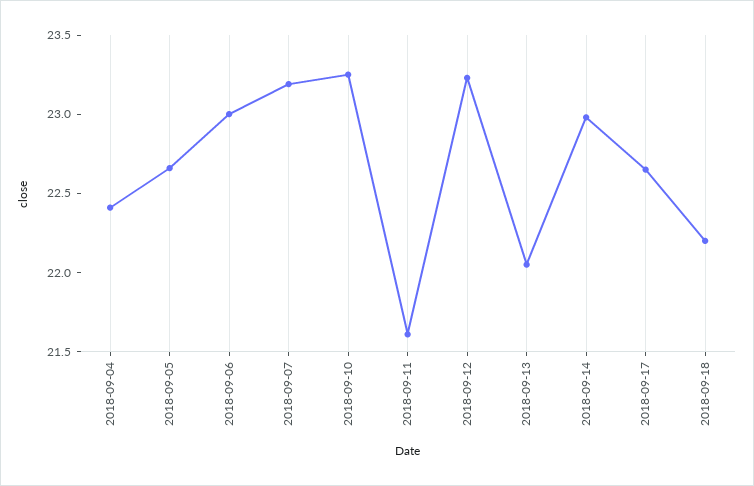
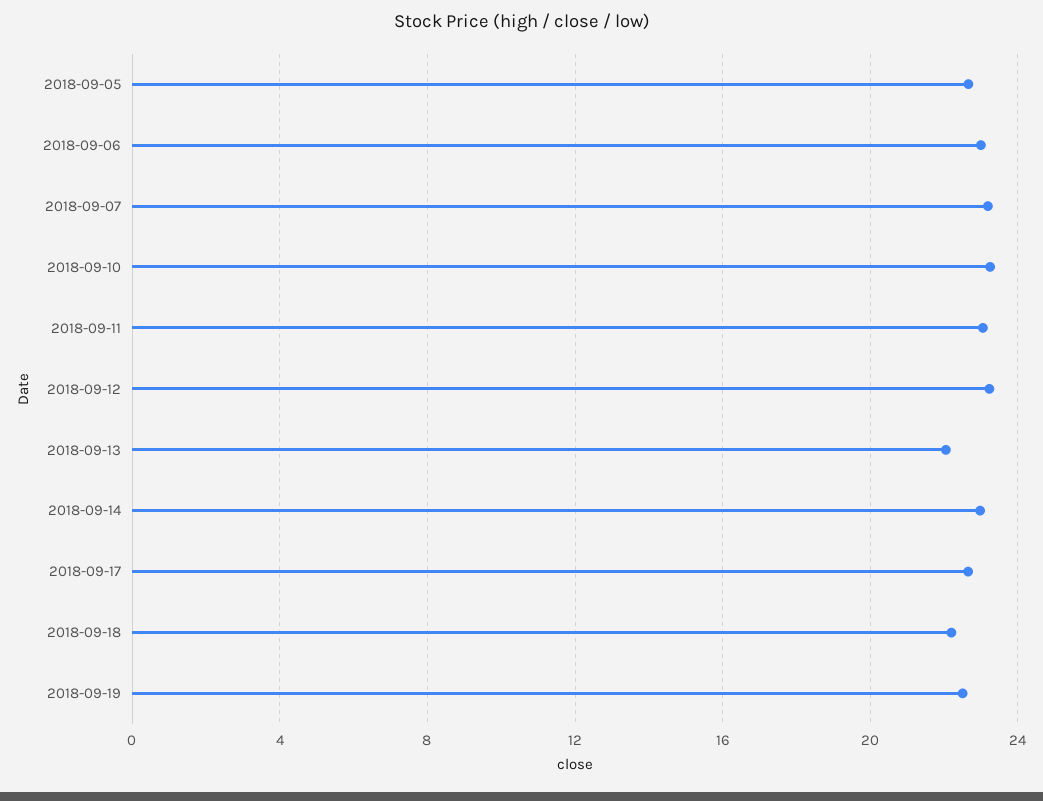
2018-09-04: 22.4 -> none
2018-09-11: 21.6 -> 23
2018-09-19: none -> 22.5

